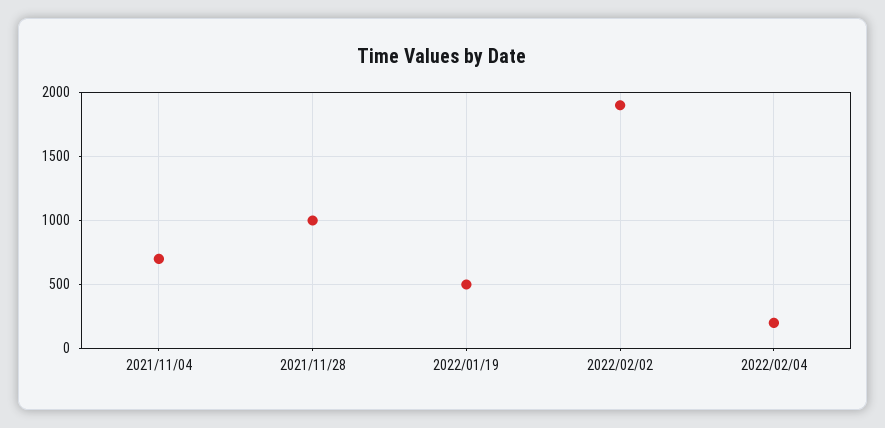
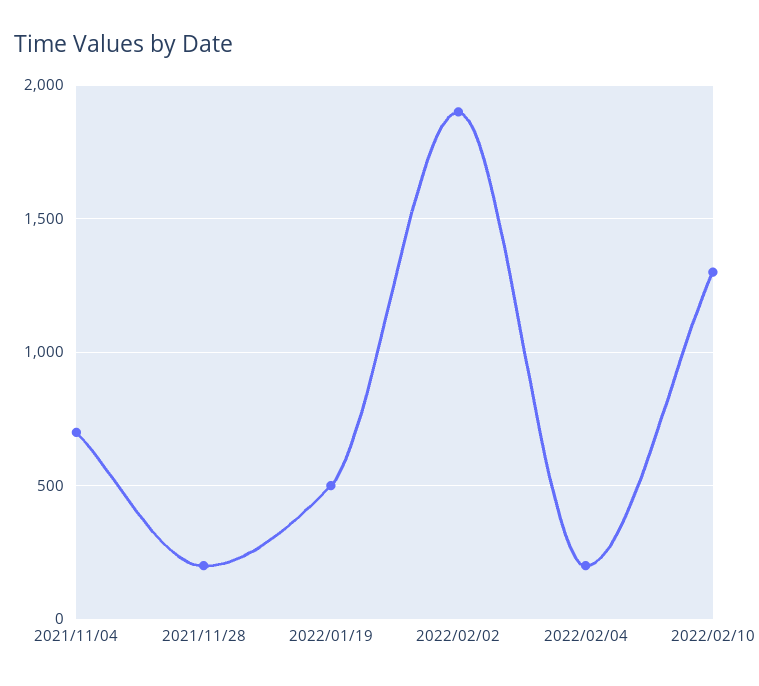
2021/11/28: 1000 -> 200
2022/02/10: none -> 1300

